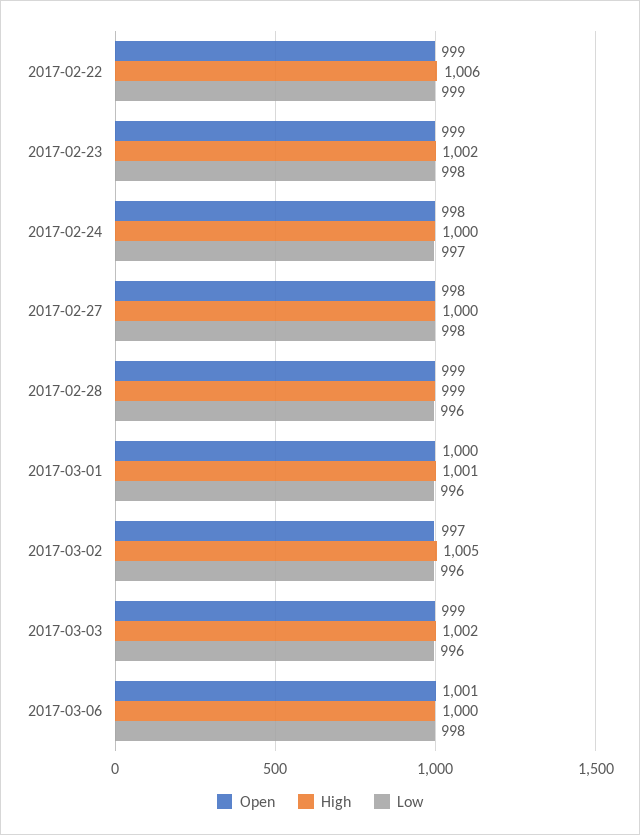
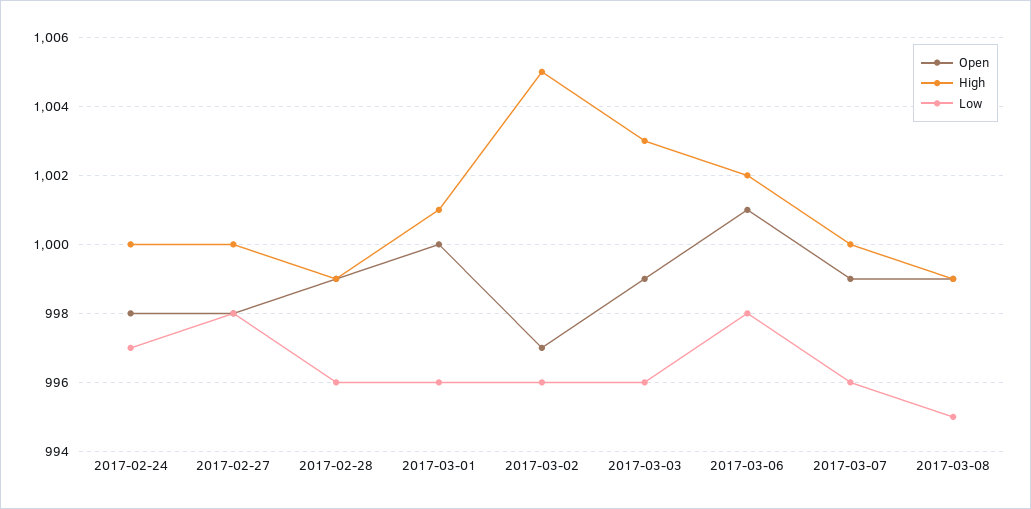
Open, 2017-02-22: 999 -> none
High, 2017-02-22: 1006 -> none
Low, 2017-02-22: 999 -> none
Open, 2017-02-23: 999 -> none
High, 2017-02-23: 1002 -> none
Low, 2017-02-23: 998 -> none
High, 2017-03-03: 1002 -> 1003
High, 2017-03-06: 1000 -> 1002
Open, 2017-03-07: none -> 999
High, 2017-03-07: none -> 1000
Low, 2017-03-07: none -> 996
Open, 2017-03-08: none -> 999
High, 2017-03-08: none -> 999
Low, 2017-03-08: none -> 995

